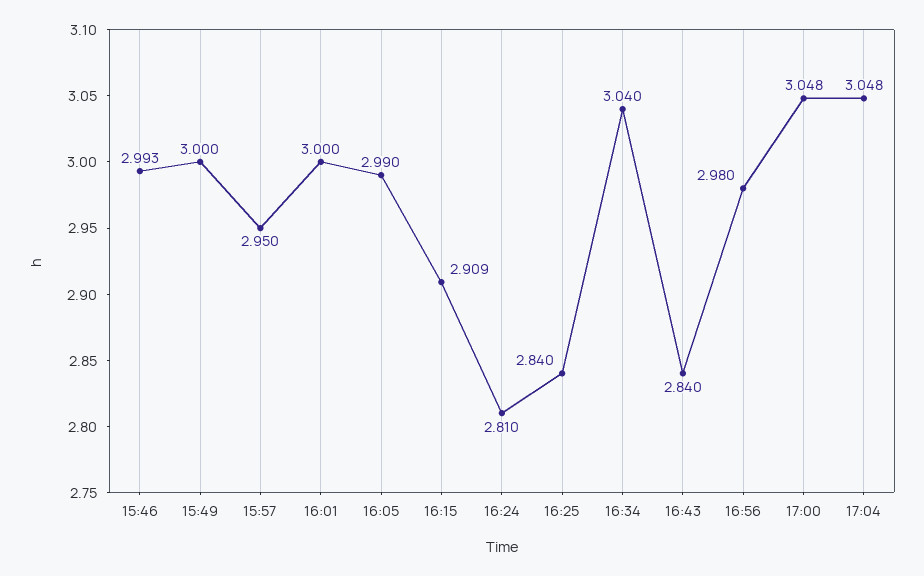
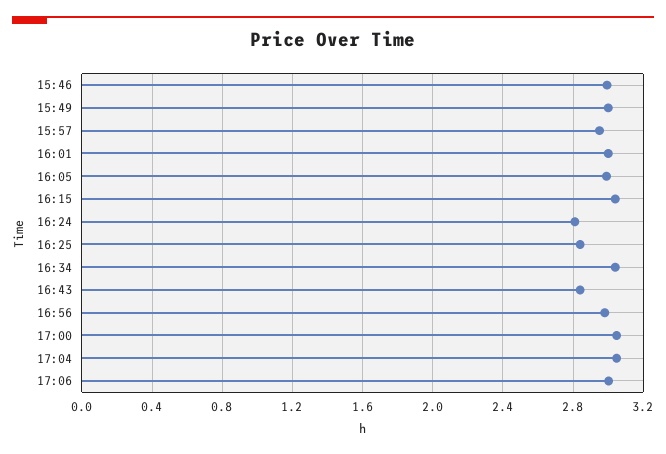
16:15: 2.909 -> 3.05
17:06: none -> 3

